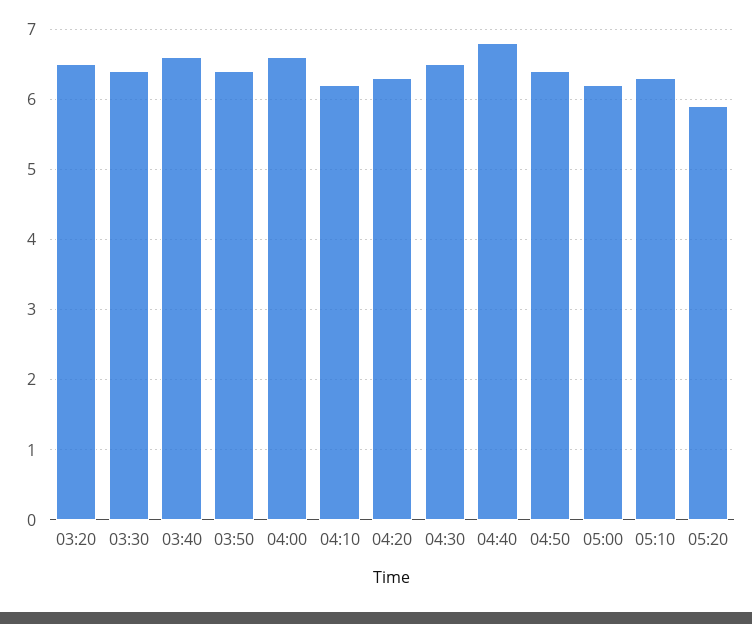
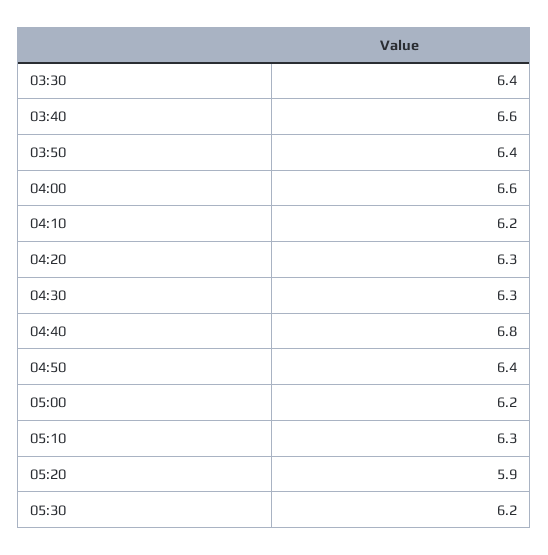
03:20: 6.5 -> none
04:30: 6.5 -> 6.3
05:30: none -> 6.2

